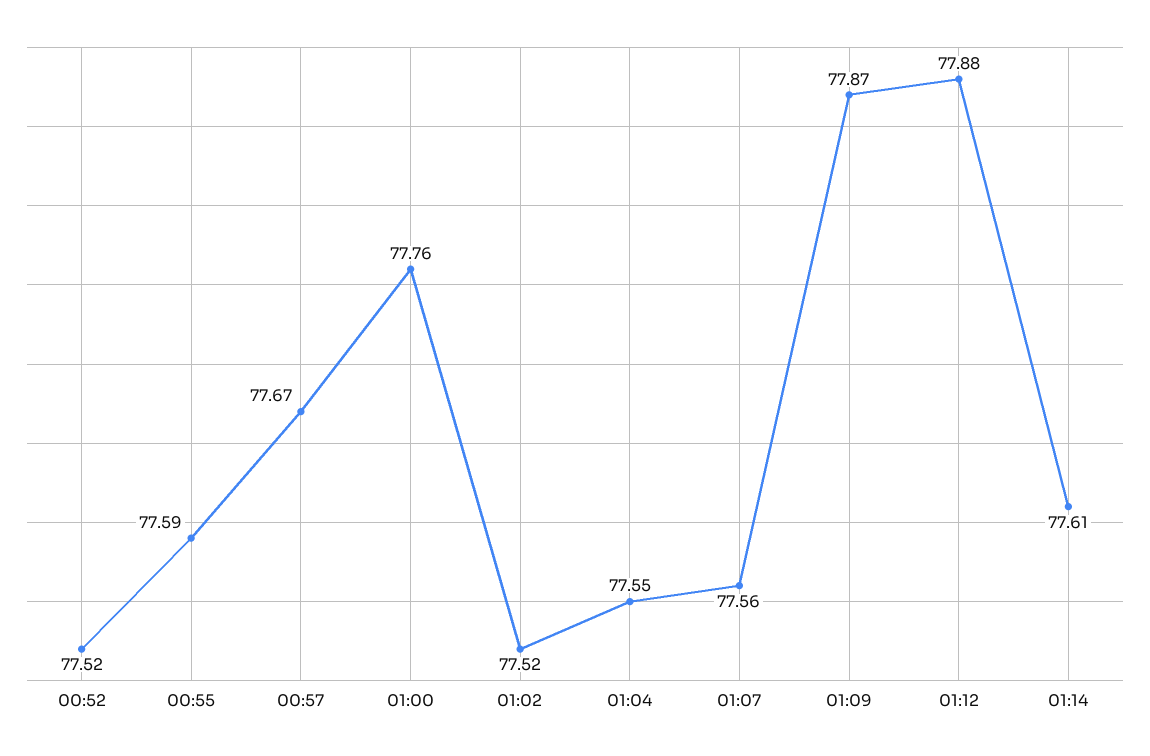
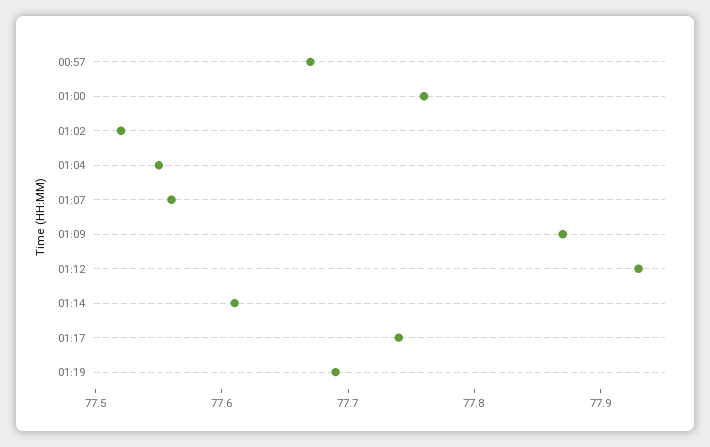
00:52: 77.52 -> none
00:55: 77.59 -> none
01:12: 77.88 -> 77.93
01:17: none -> 77.74
01:19: none -> 77.69

